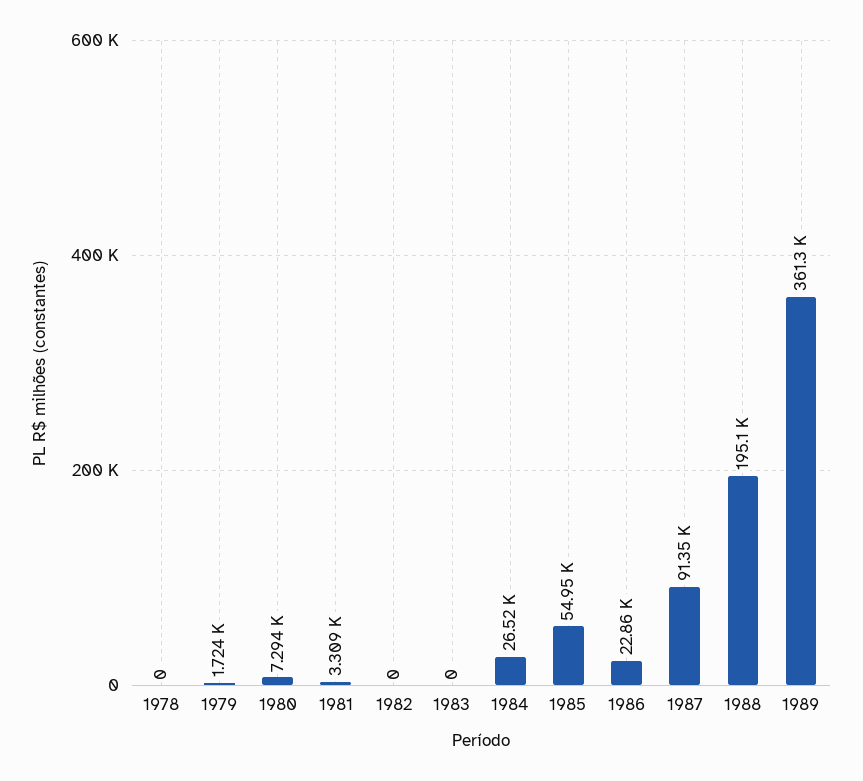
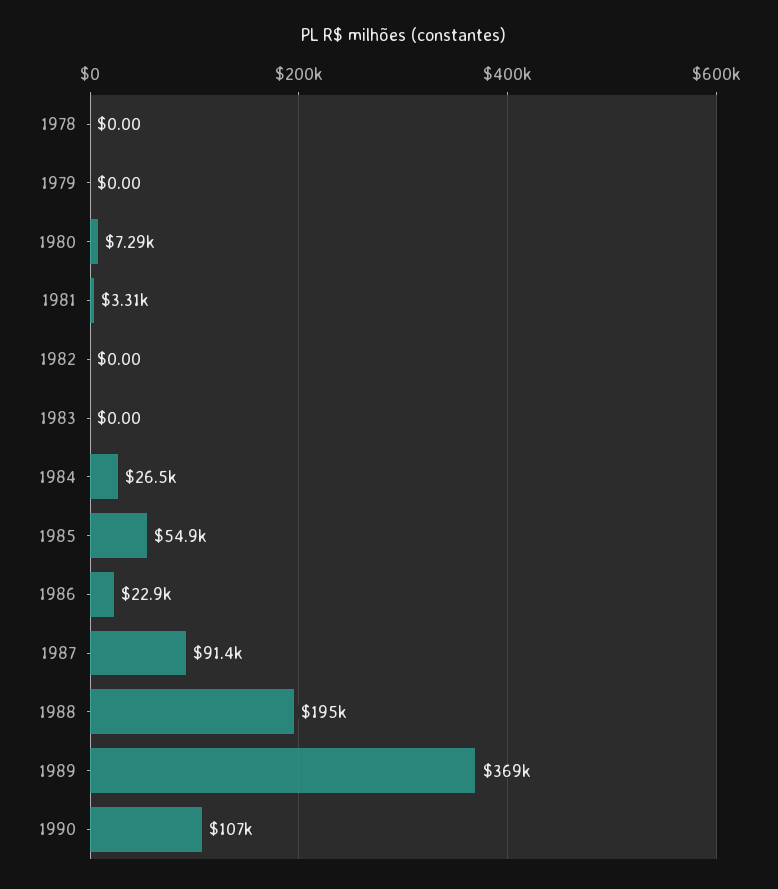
1979: 1724 -> 0
1989: 361300 -> 369000
1990: none -> 107000

